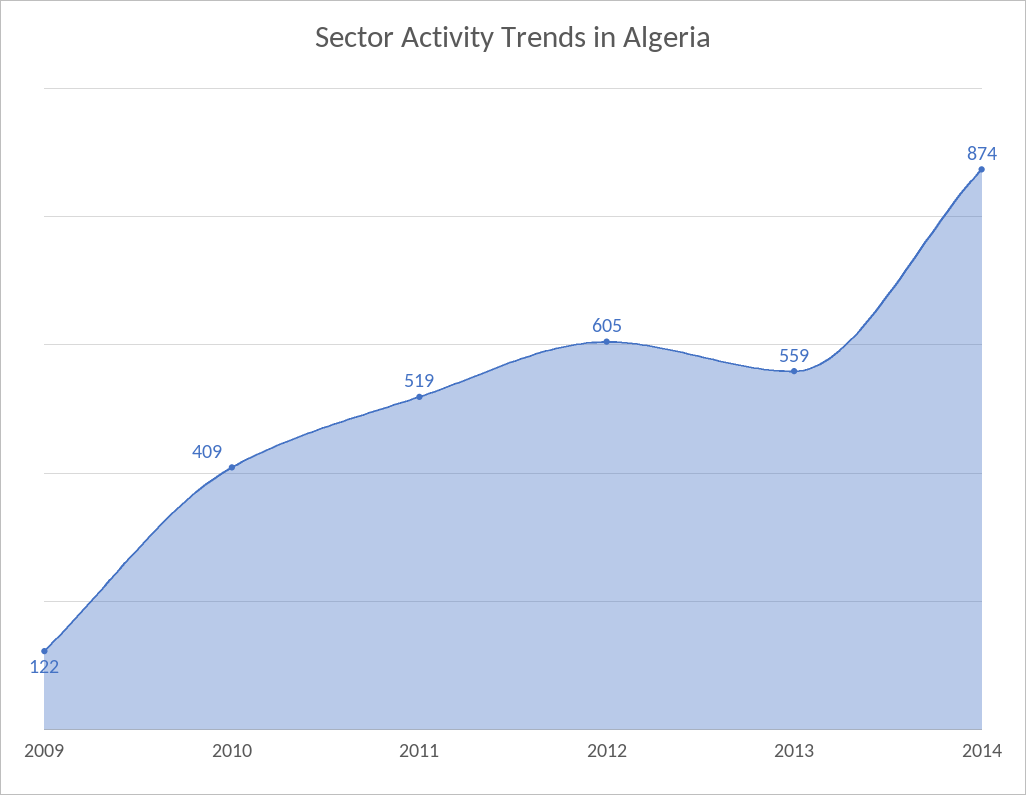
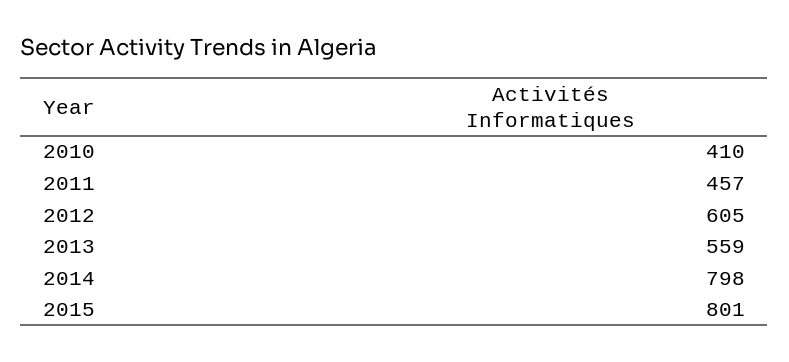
2009: 122 -> none
2010: 409 -> 410
2011: 519 -> 457
2014: 874 -> 798
2015: none -> 801

